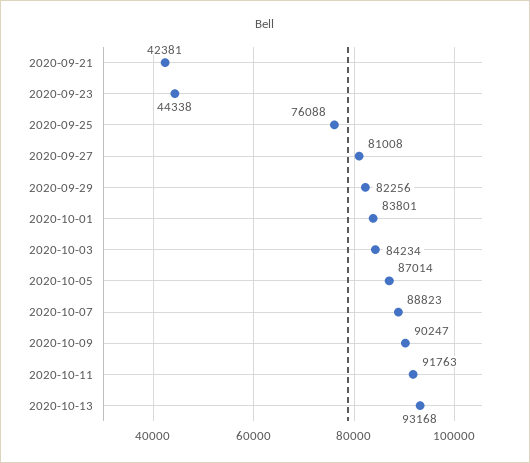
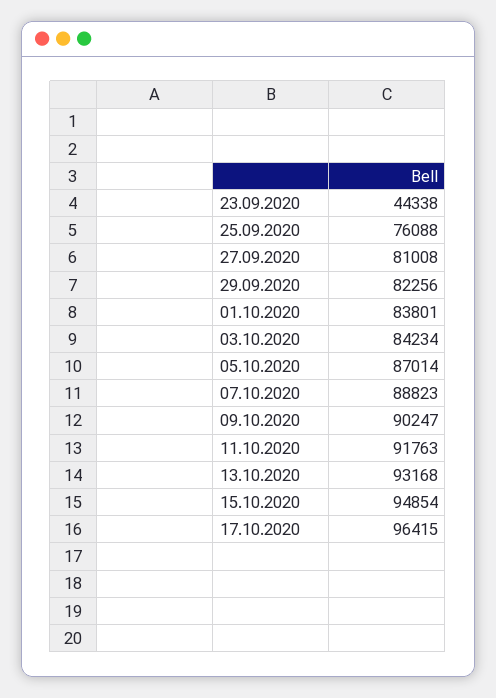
2020-09-21: 42381 -> none
15.10.2020: none -> 94854
17.10.2020: none -> 96415

